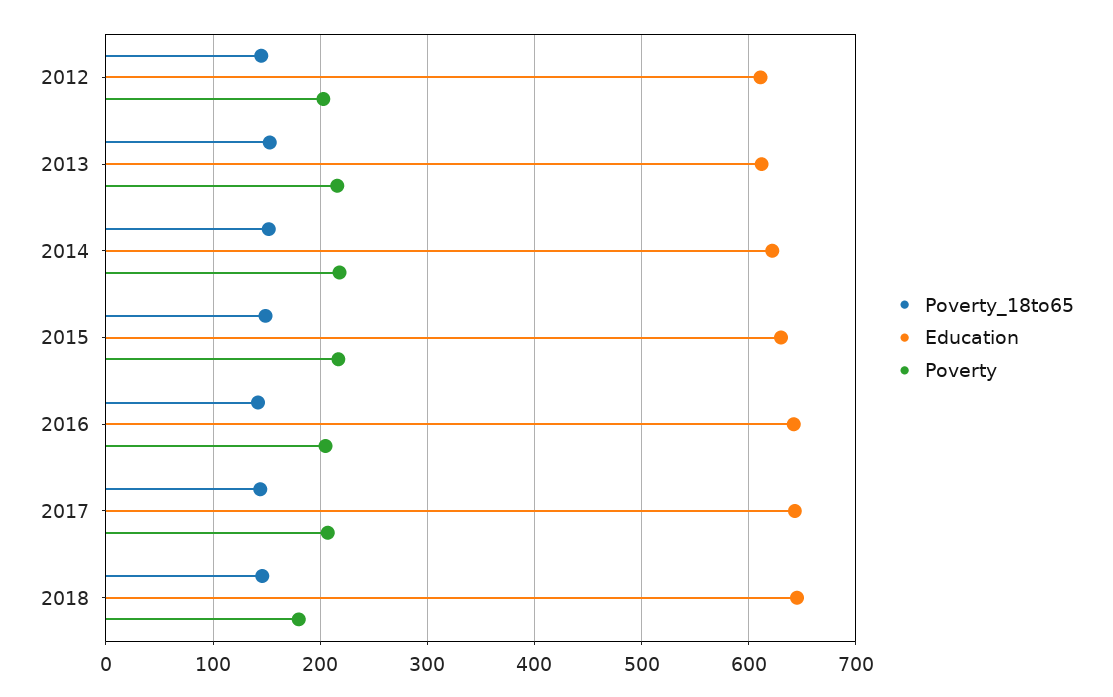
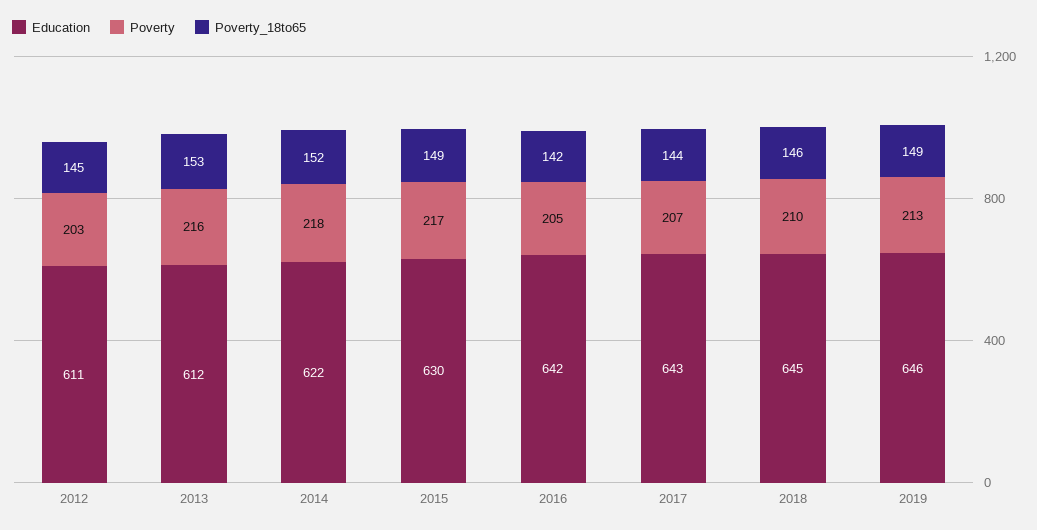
Poverty, 2018: 180 -> 210
Education, 2019: none -> 646
Poverty, 2019: none -> 213
Poverty_18to65, 2019: none -> 149

